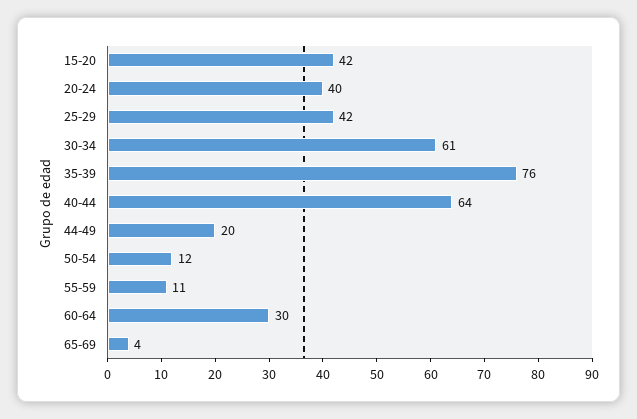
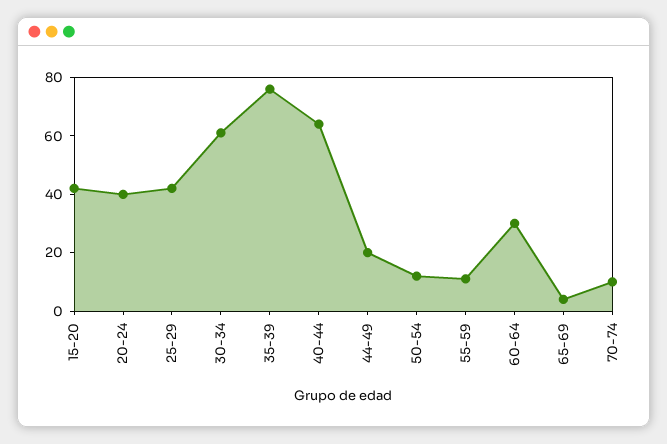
70-74: none -> 10

